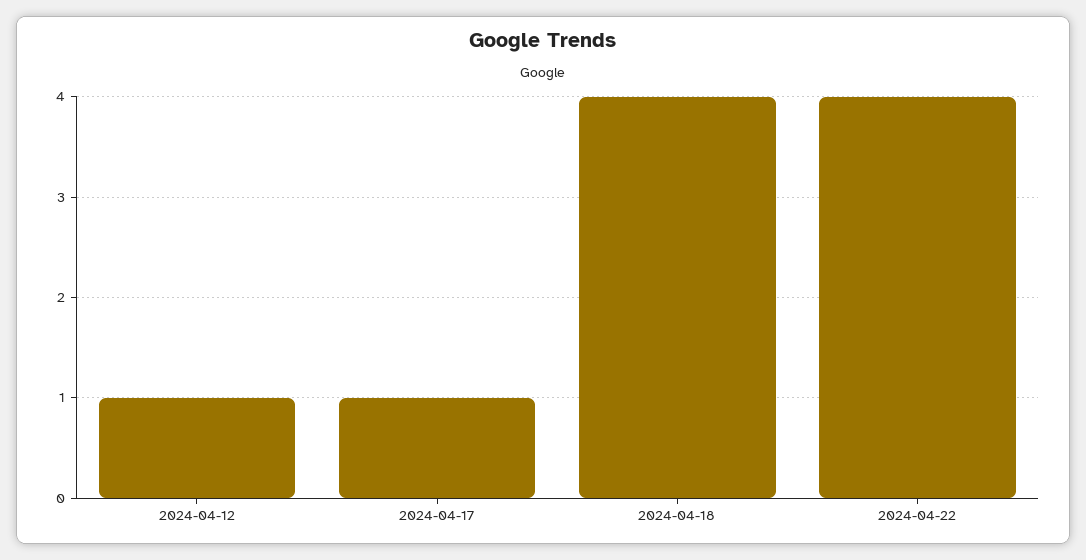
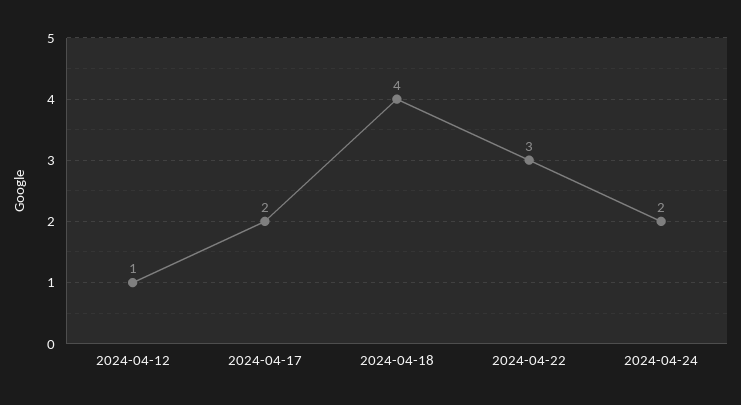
2024-04-17: 1 -> 2
2024-04-22: 4 -> 3
2024-04-24: none -> 2

